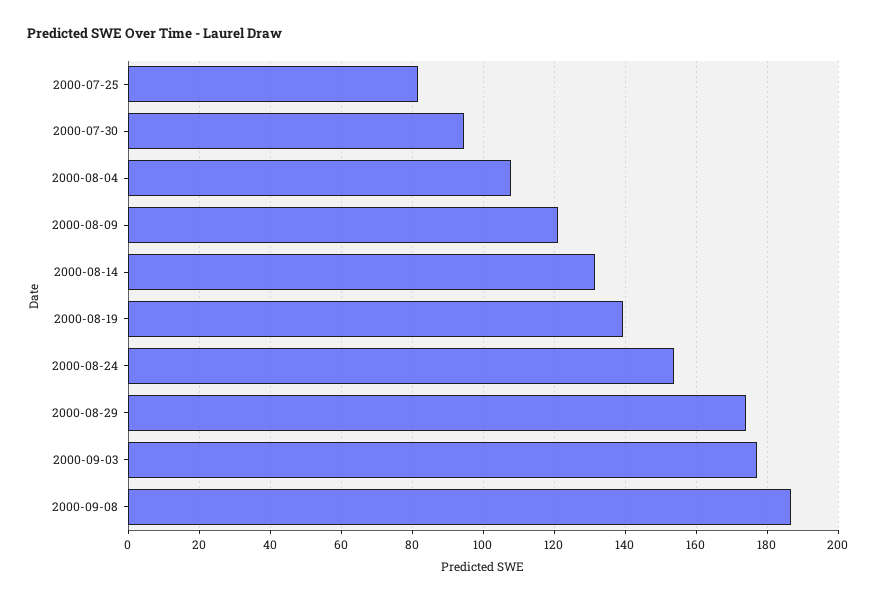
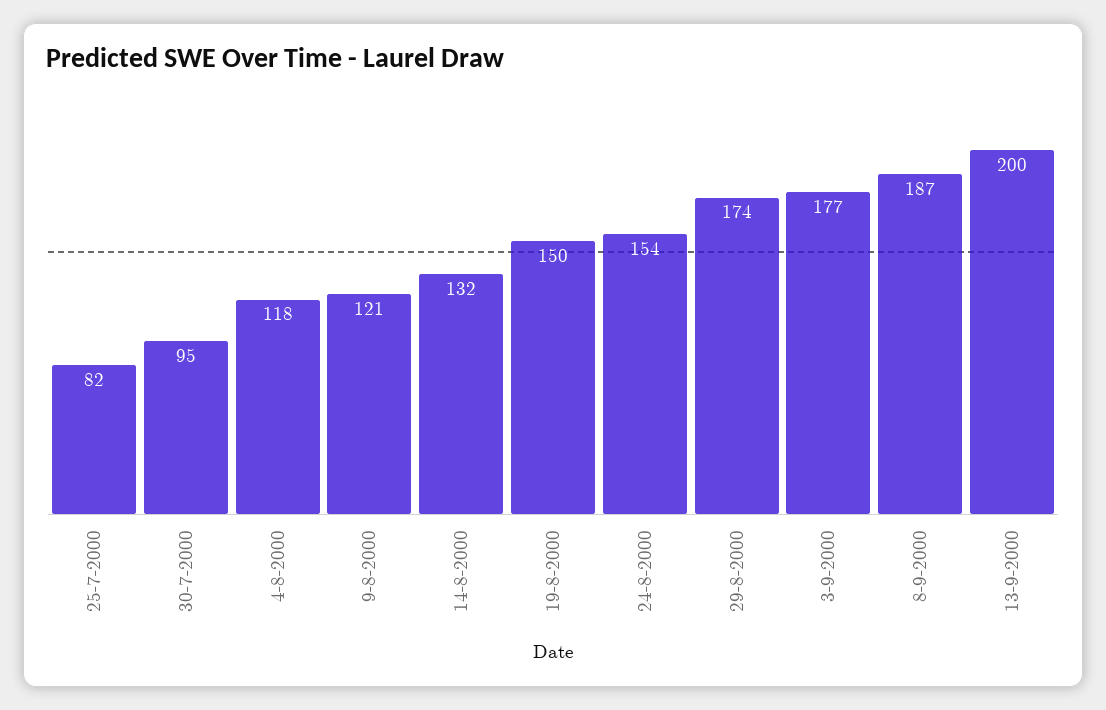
2000-08-04: 108 -> 118
2000-08-19: 140 -> 150
13-9-2000: none -> 200

